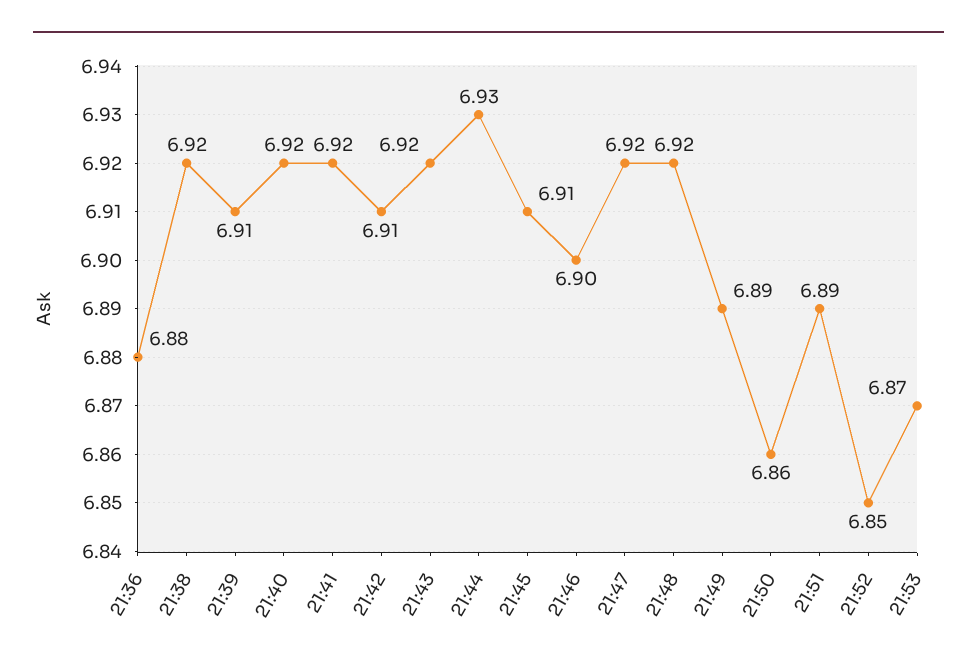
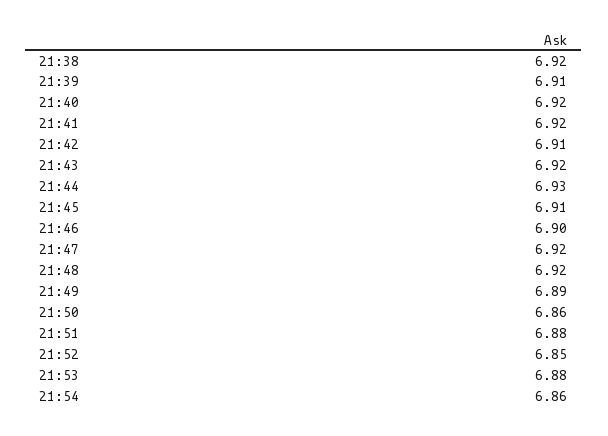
21:36: 6.88 -> none
21:51: 6.89 -> 6.88
21:53: 6.87 -> 6.88
21:54: none -> 6.86

